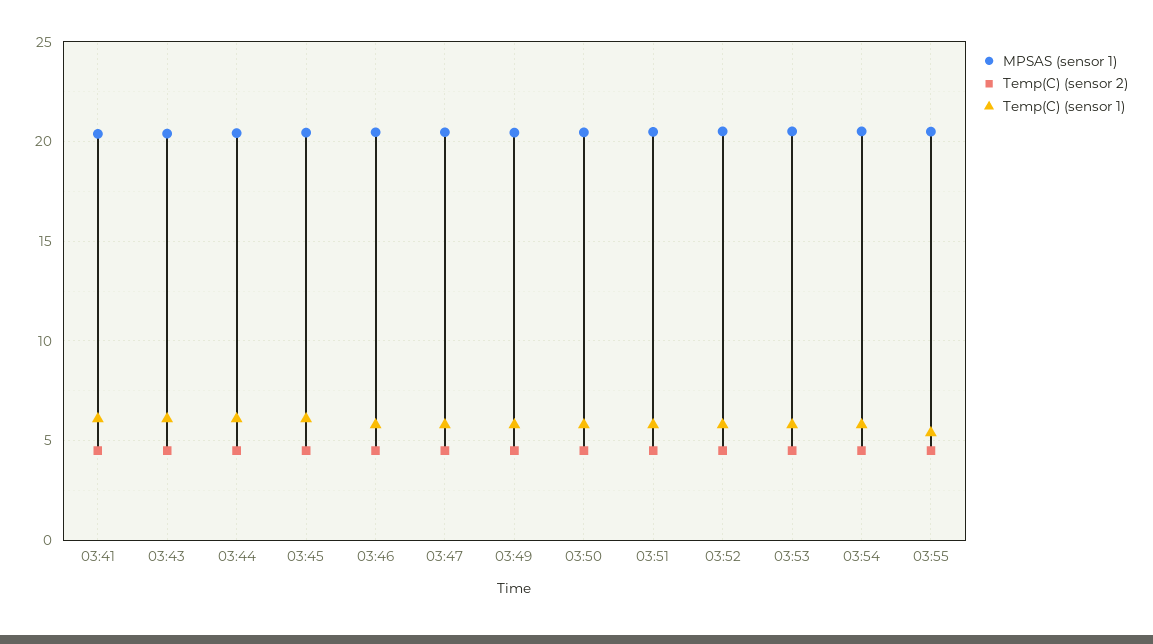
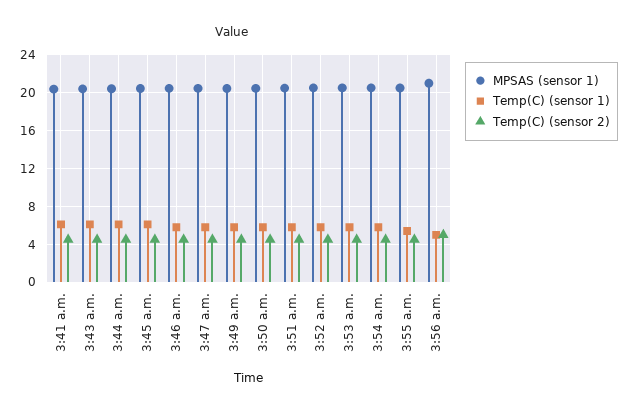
MPSAS (sensor 1), 3:56 a.m.: none -> 21
Temp(C) (sensor 1), 3:56 a.m.: none -> 5
Temp(C) (sensor 2), 3:56 a.m.: none -> 5

